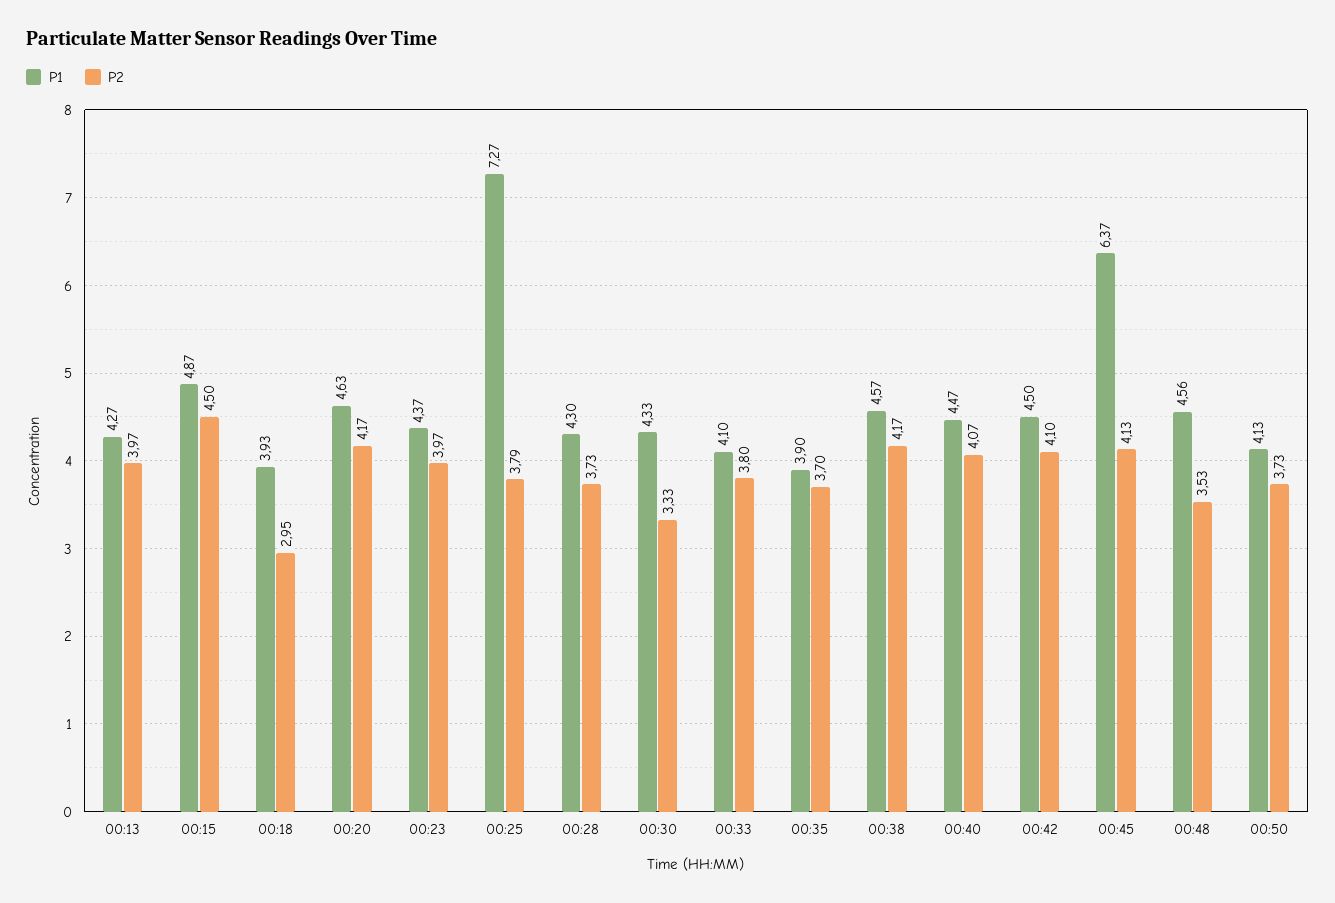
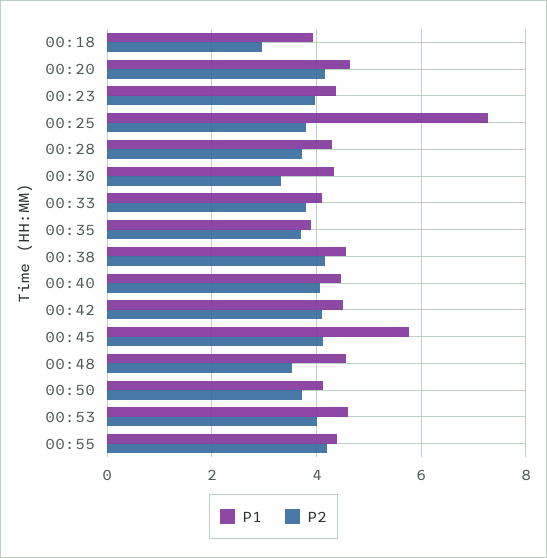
P1, 00:13: 4.27 -> none
P2, 00:13: 3.97 -> none
P1, 00:15: 4.87 -> none
P2, 00:15: 4.5 -> none
P1, 00:45: 6.37 -> 5.8
P1, 00:53: none -> 4.6
P2, 00:53: none -> 4
P1, 00:55: none -> 4.4
P2, 00:55: none -> 4.2

